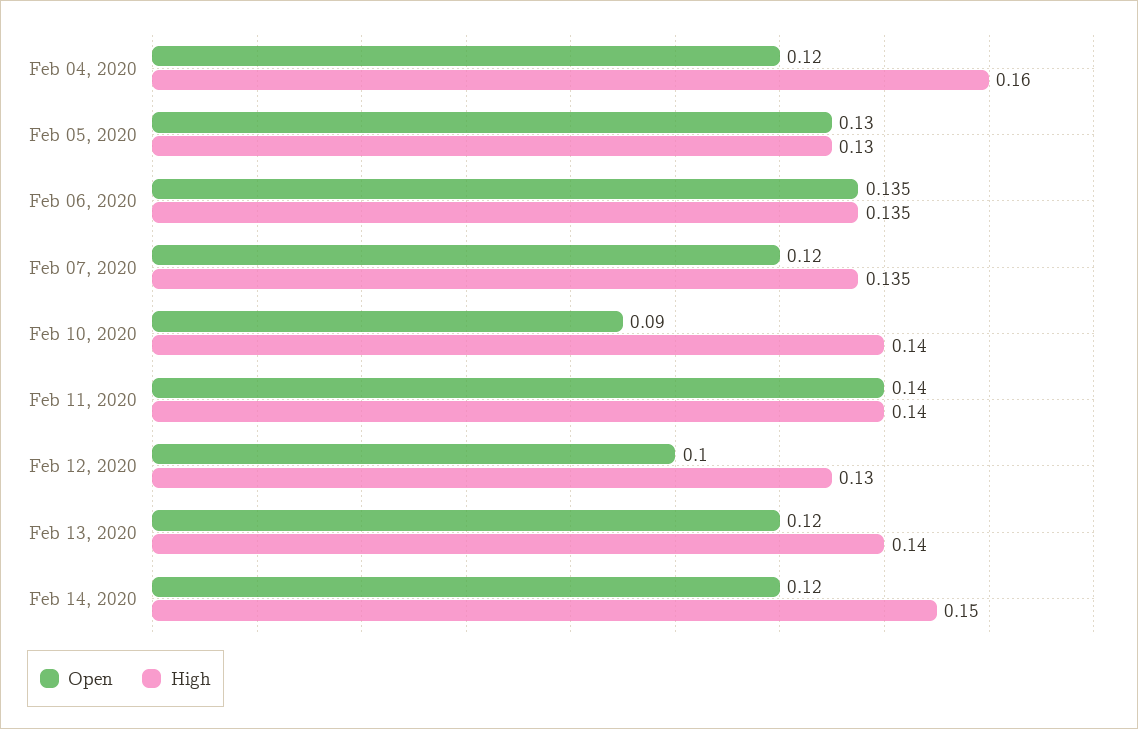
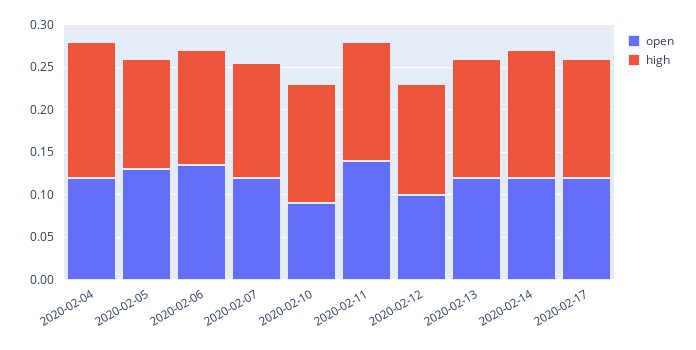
Open, 2020-02-17: none -> 0.12
High, 2020-02-17: none -> 0.14

